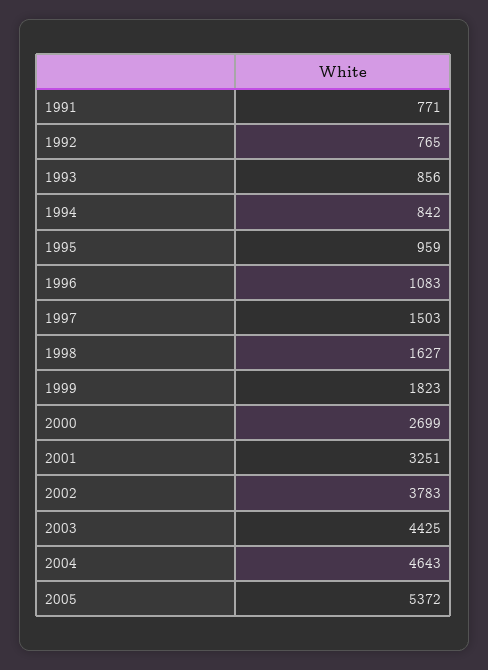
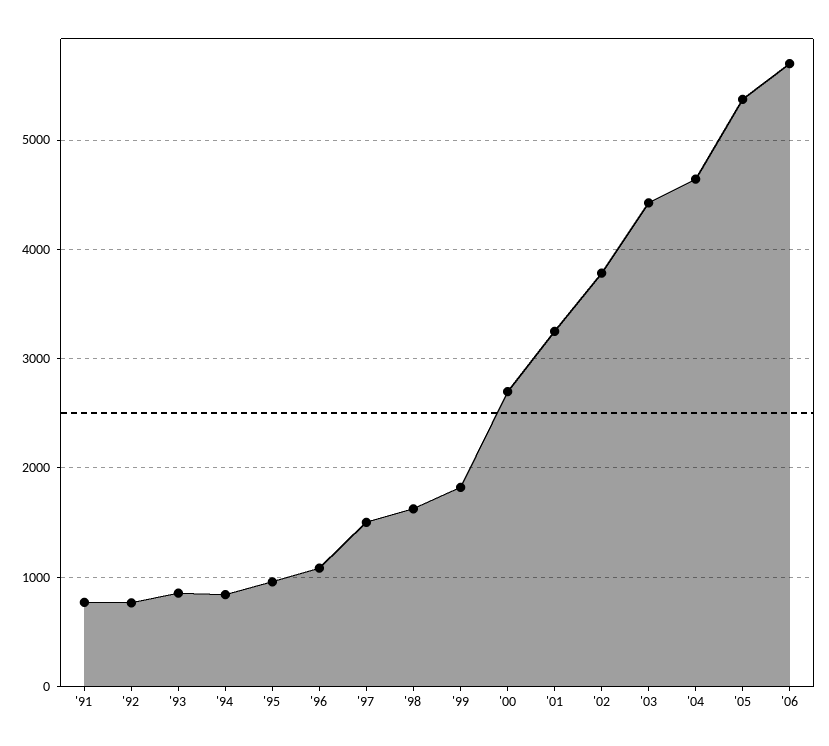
'06: none -> 5700

